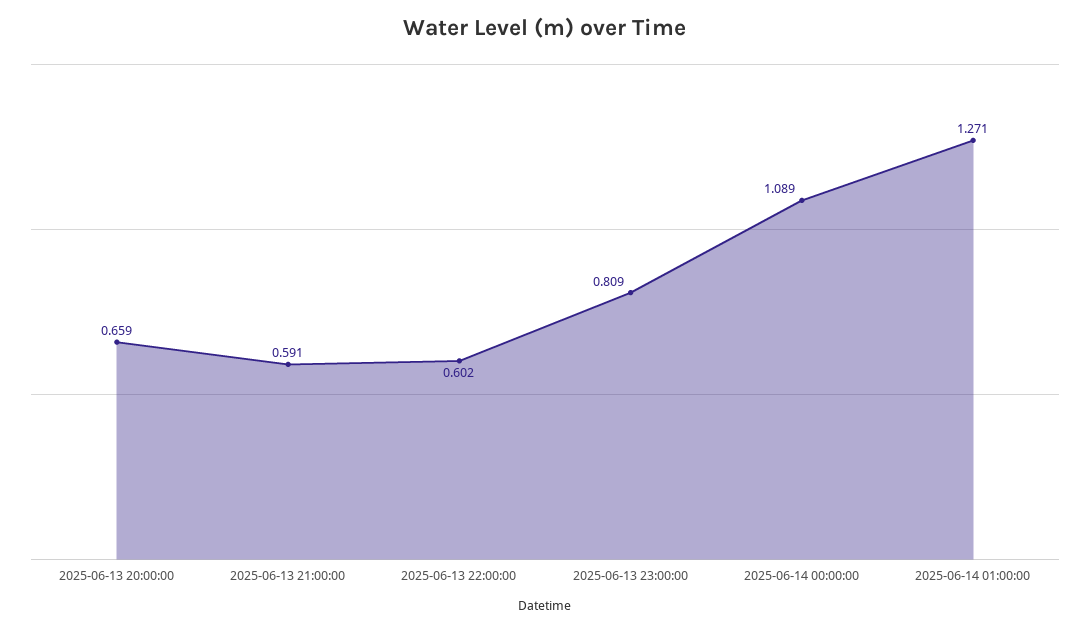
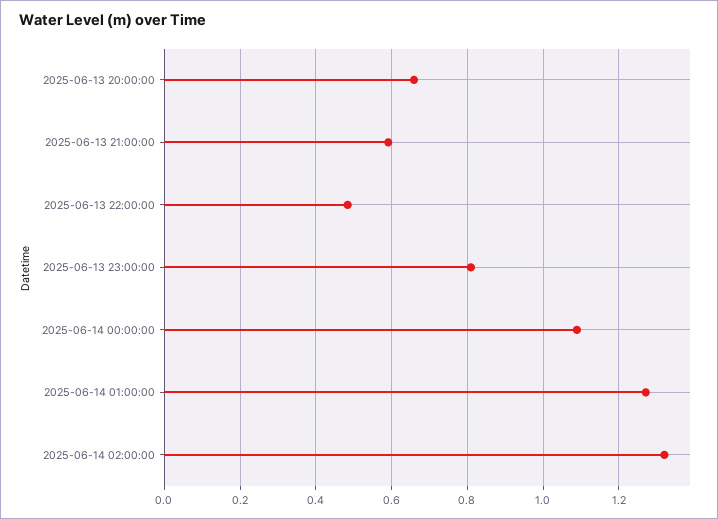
2025-06-13 22:00:00: 0.602 -> 0.48
2025-06-14 02:00:00: none -> 1.32

